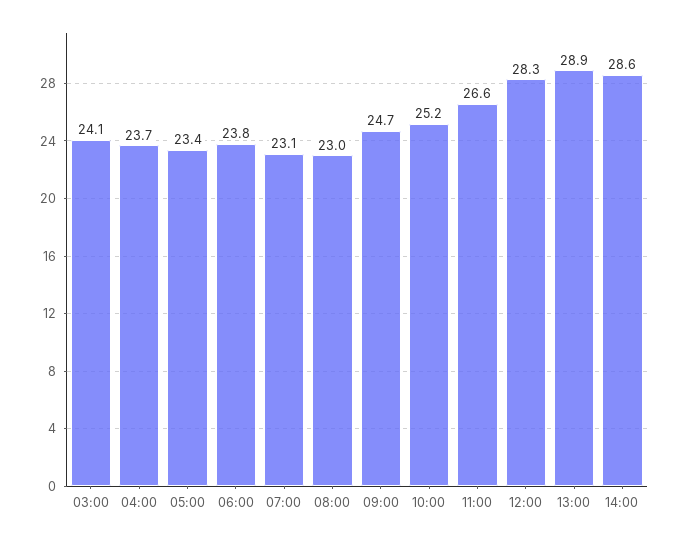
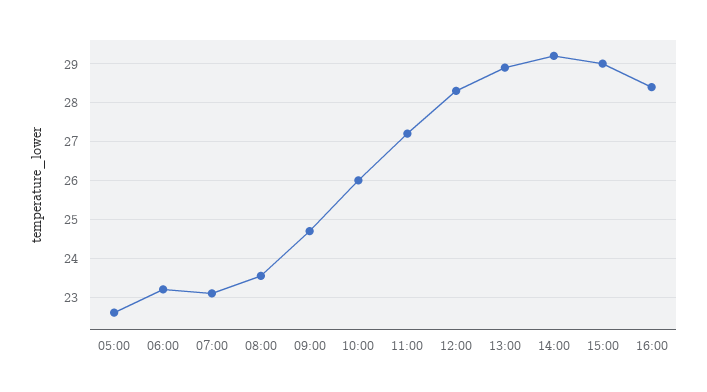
03:00: 24.1 -> none
04:00: 23.7 -> none
05:00: 23.4 -> 22.6
06:00: 23.8 -> 23.2
08:00: 23 -> 23.6
10:00: 25.2 -> 26
11:00: 26.6 -> 27.2
14:00: 28.6 -> 29.2
15:00: none -> 29
16:00: none -> 28.4

